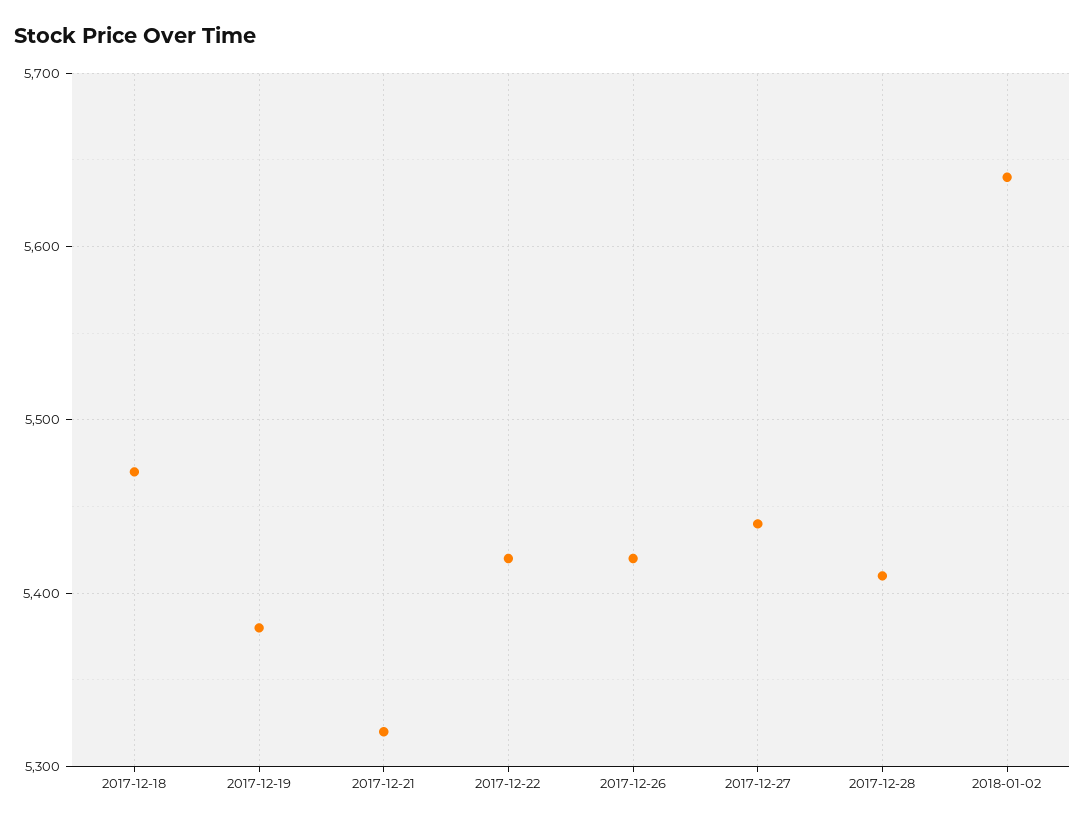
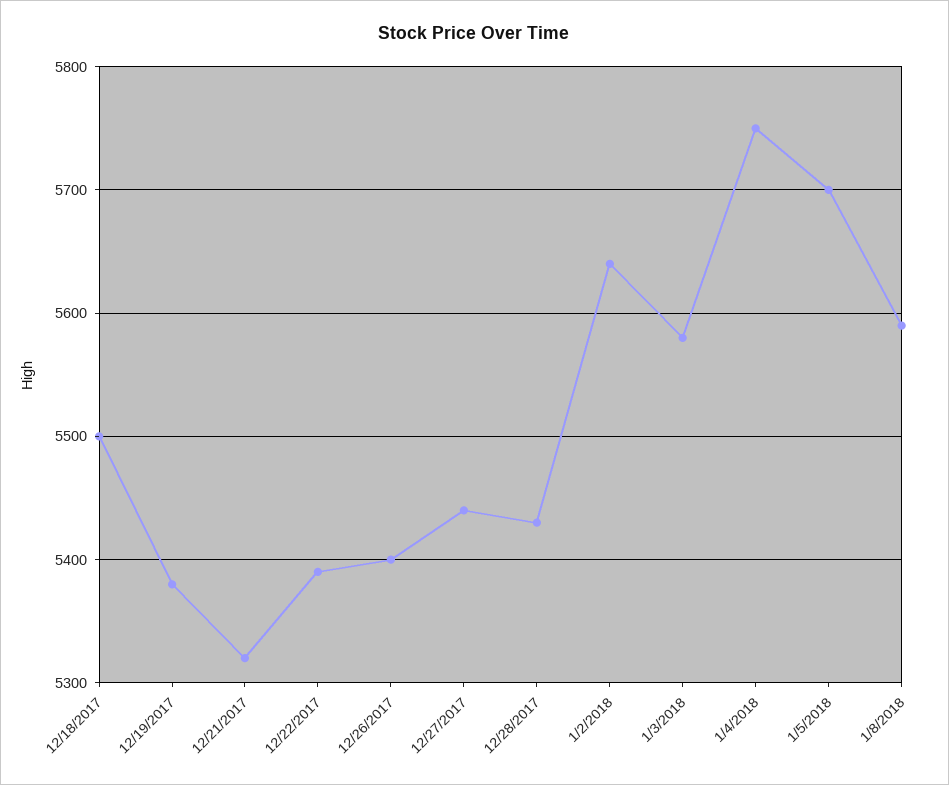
2017-12-18: 5470 -> 5500
2017-12-22: 5420 -> 5390
2017-12-26: 5420 -> 5400
2017-12-28: 5410 -> 5430
1/3/2018: none -> 5580
1/4/2018: none -> 5750
1/5/2018: none -> 5700
1/8/2018: none -> 5590

